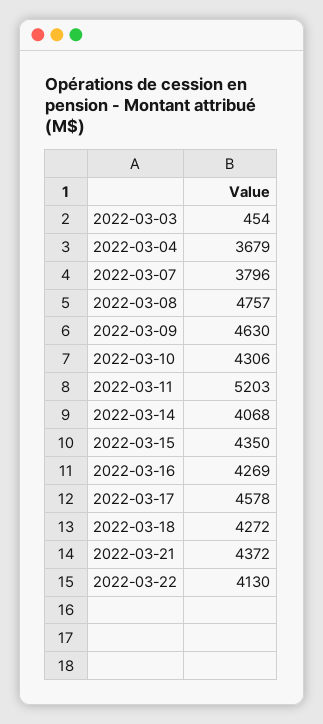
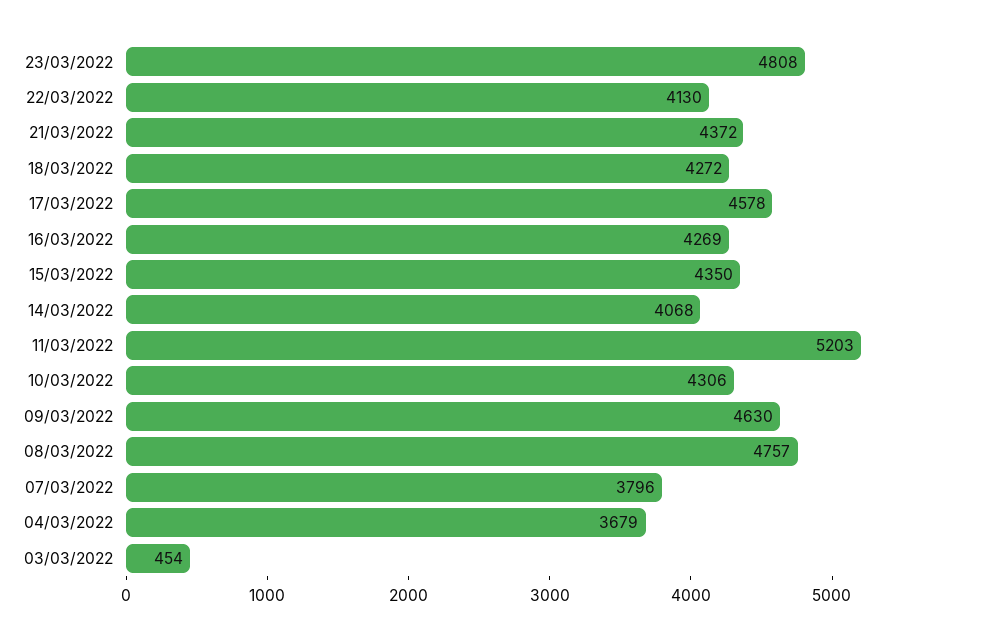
23/03/2022: none -> 4808

